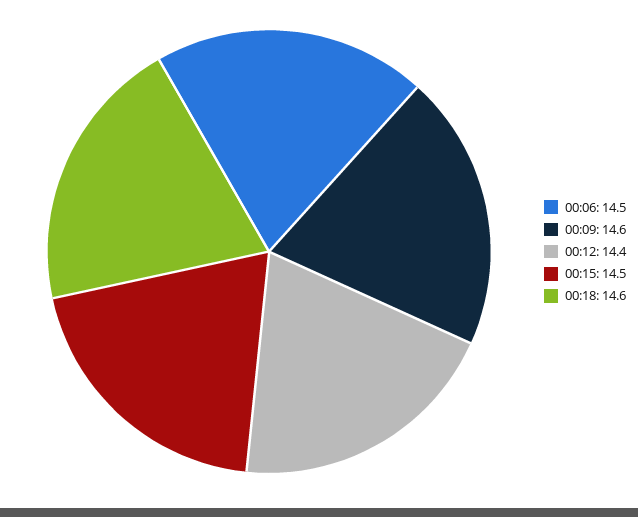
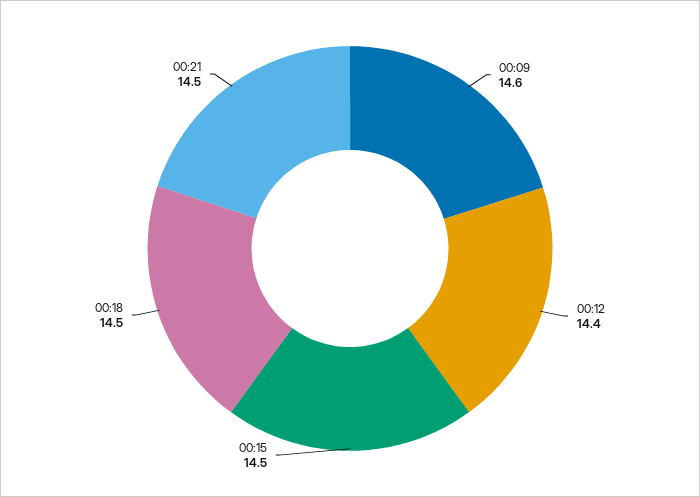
00:06: 14.5 -> none
00:18: 14.6 -> 14.5
00:21: none -> 14.5

